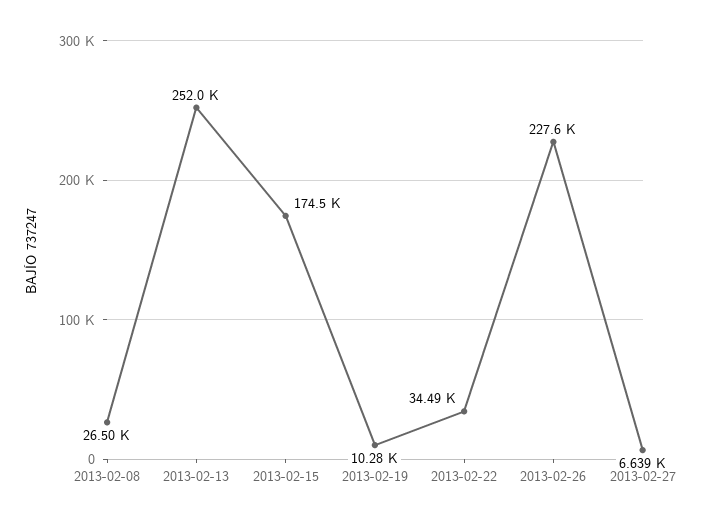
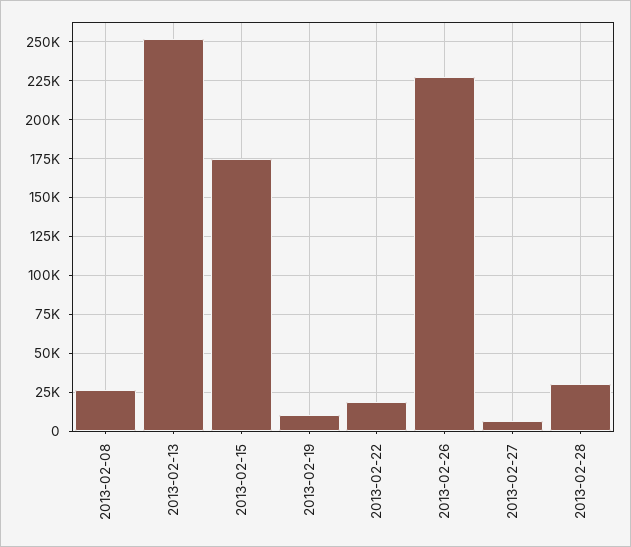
2013-02-22: 34490 -> 20000
2013-02-28: none -> 30000

